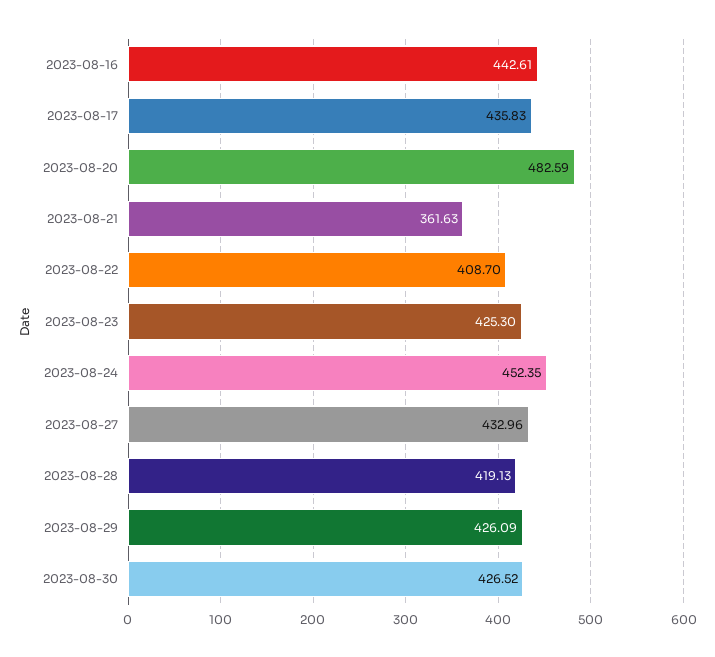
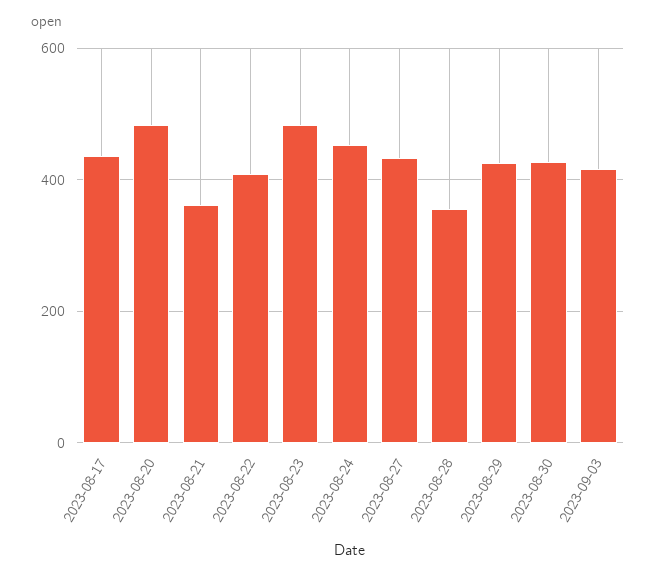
2023-08-16: 442.61 -> none
2023-08-23: 425.3 -> 480
2023-08-28: 419.13 -> 360
2023-09-03: none -> 420

